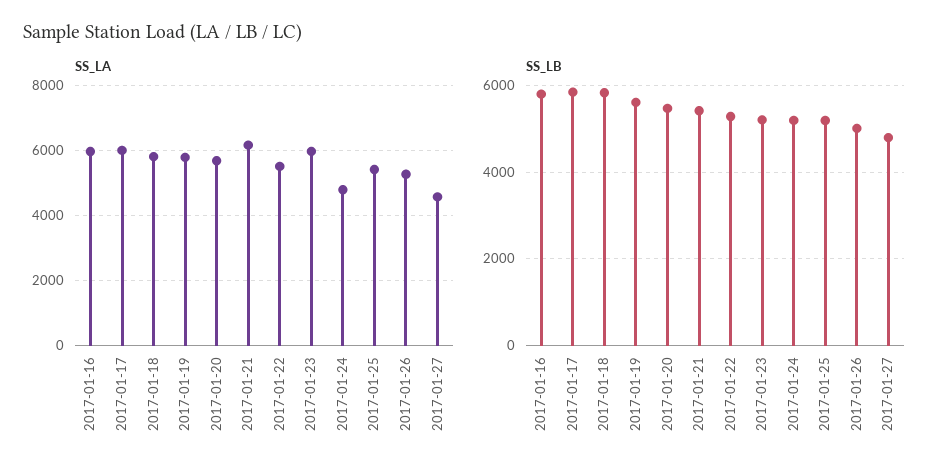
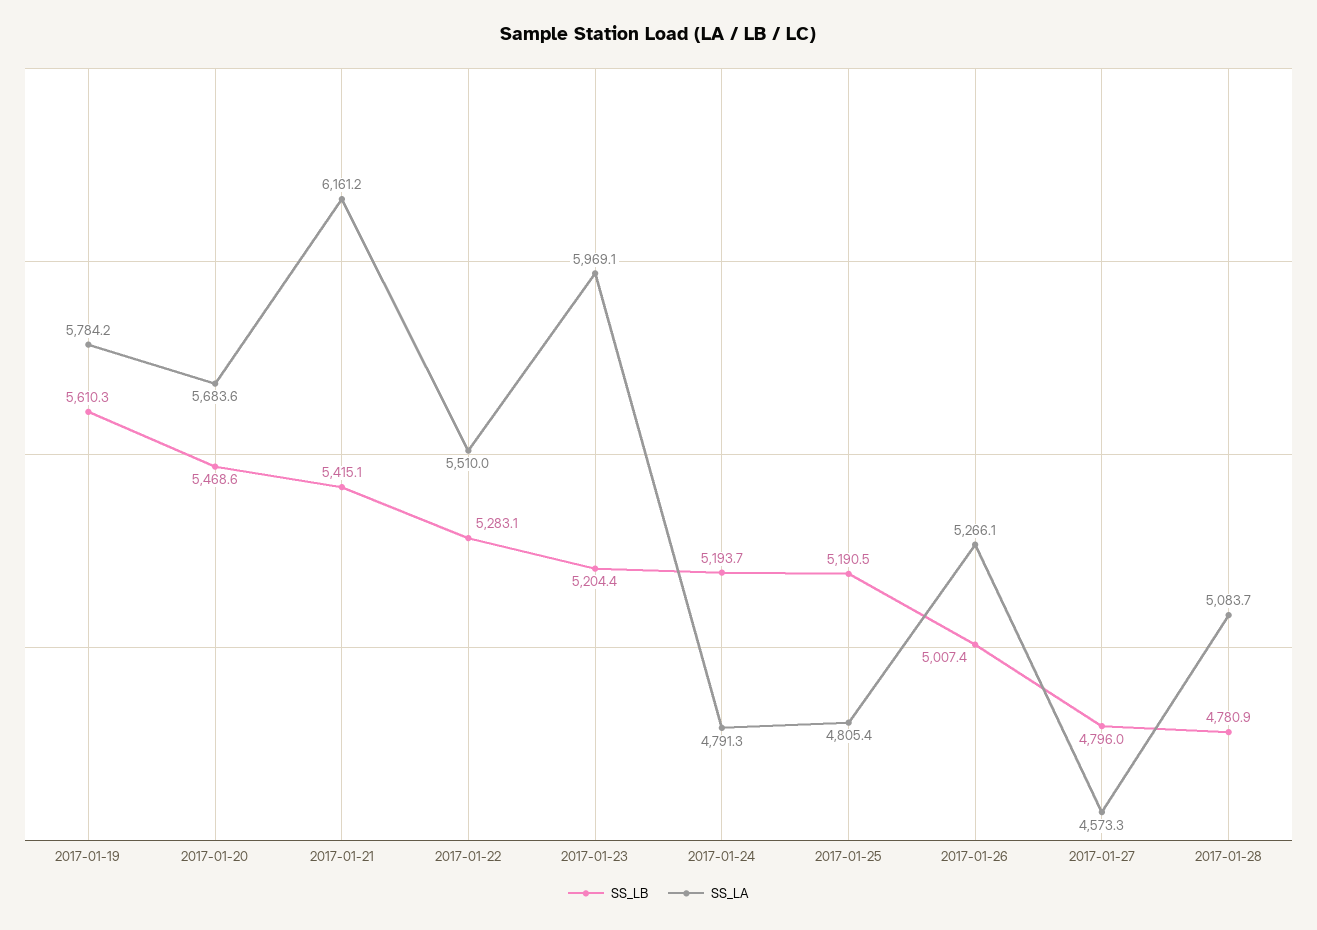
SS_LA, 2017-01-16: 6000 -> none
SS_LA, 2017-01-17: 6000 -> none
SS_LA, 2017-01-18: 5800 -> none
SS_LA, 2017-01-25: 5400 -> 4805.4
SS_LB, 2017-01-16: 5800 -> none
SS_LB, 2017-01-17: 5800 -> none
SS_LB, 2017-01-18: 5800 -> none
SS_LB, 2017-01-28: none -> 4780.9
SS_LA, 2017-01-28: none -> 5083.7

